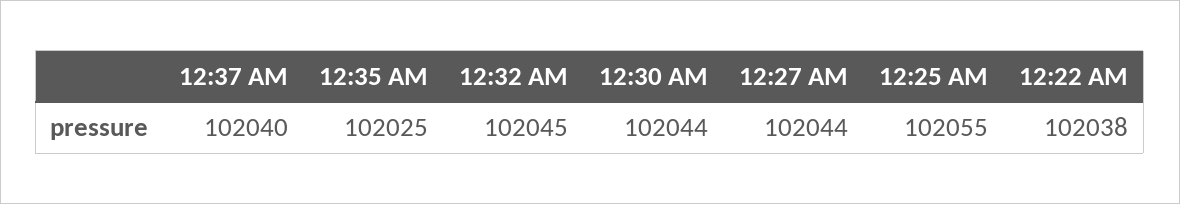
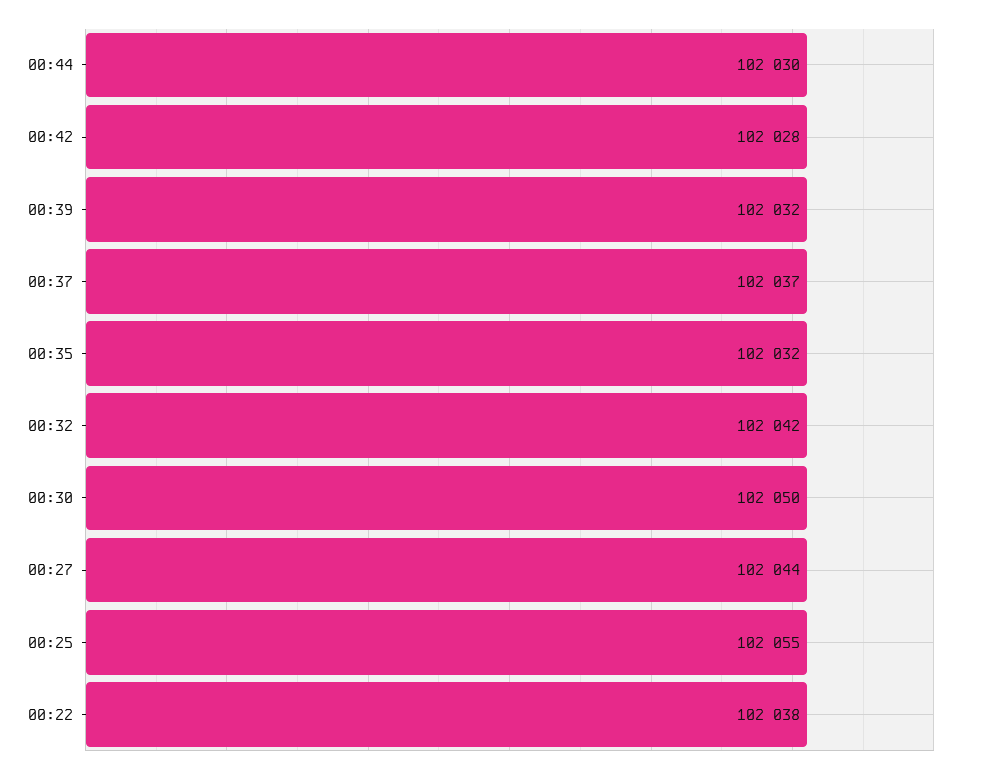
12:37 AM: 102040 -> 102037
12:35 AM: 102025 -> 102032
12:32 AM: 102045 -> 102042
12:30 AM: 102044 -> 102050
00:44: none -> 102030
00:42: none -> 102028
00:39: none -> 102032

